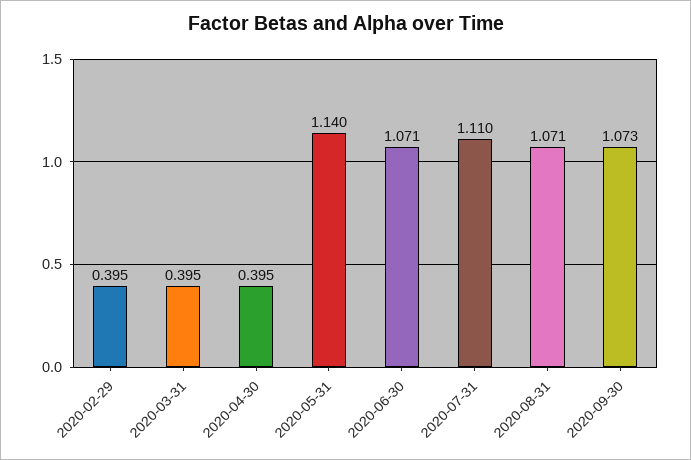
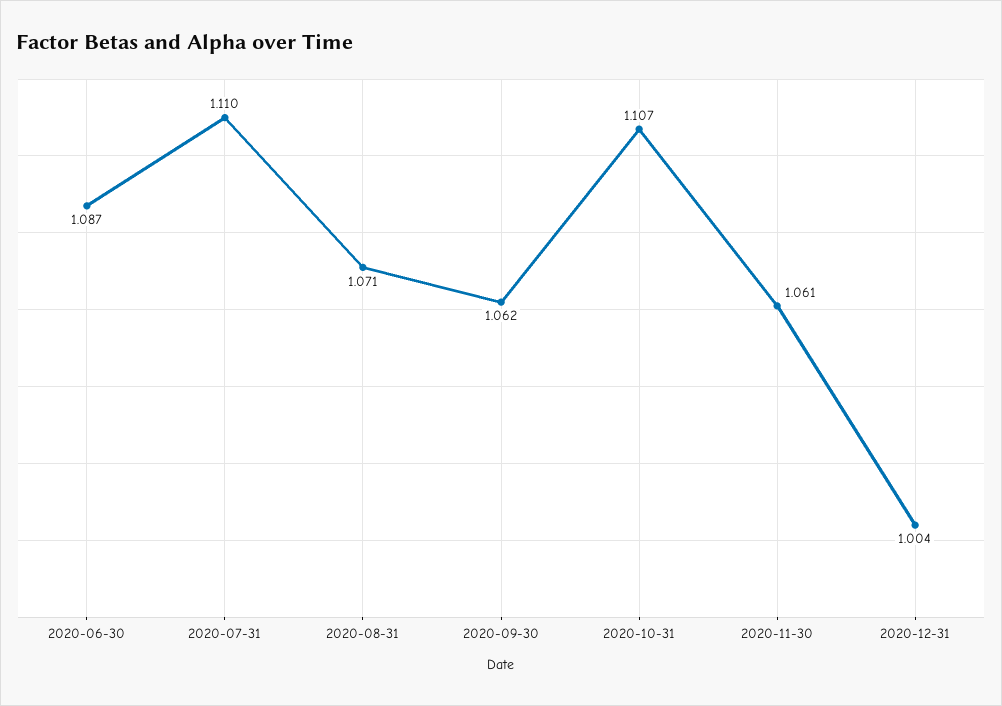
2020-02-29: 0.395 -> none
2020-03-31: 0.395 -> none
2020-04-30: 0.395 -> none
2020-05-31: 1.14 -> none
2020-06-30: 1.071 -> 1.087
2020-09-30: 1.073 -> 1.062
2020-10-31: none -> 1.107
2020-11-30: none -> 1.061
2020-12-31: none -> 1.004

